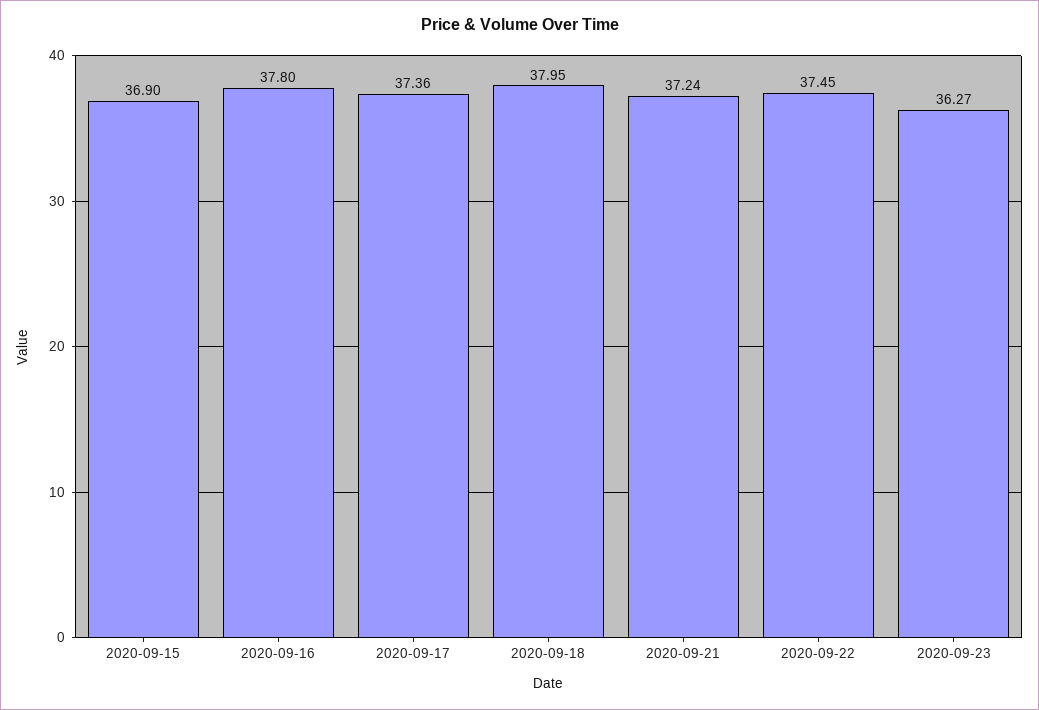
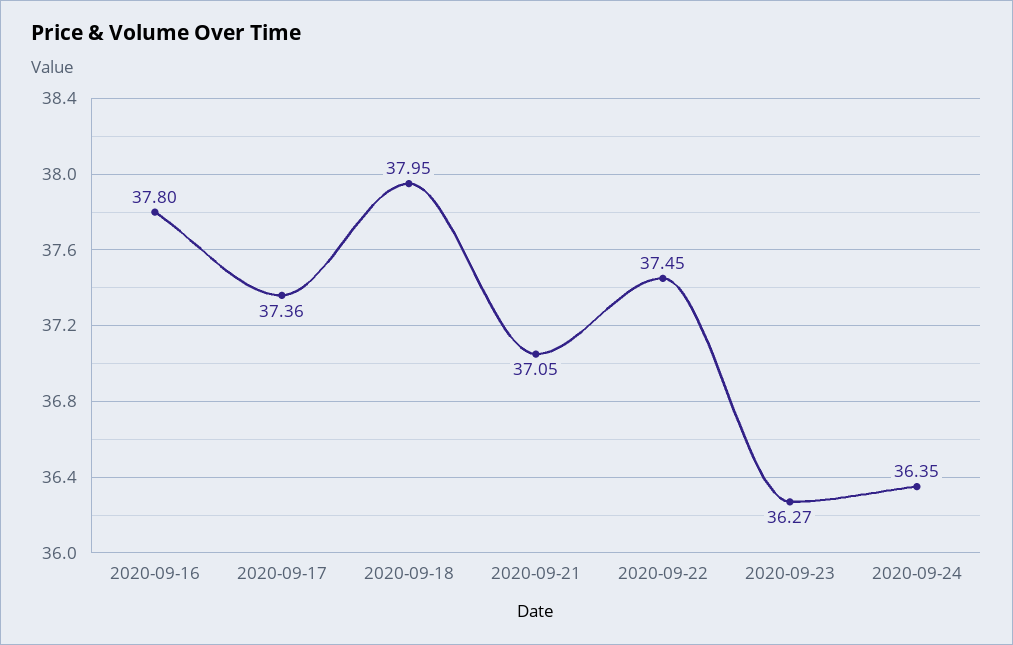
2020-09-15: 36.9 -> none
2020-09-21: 37.24 -> 37.05
2020-09-24: none -> 36.35

